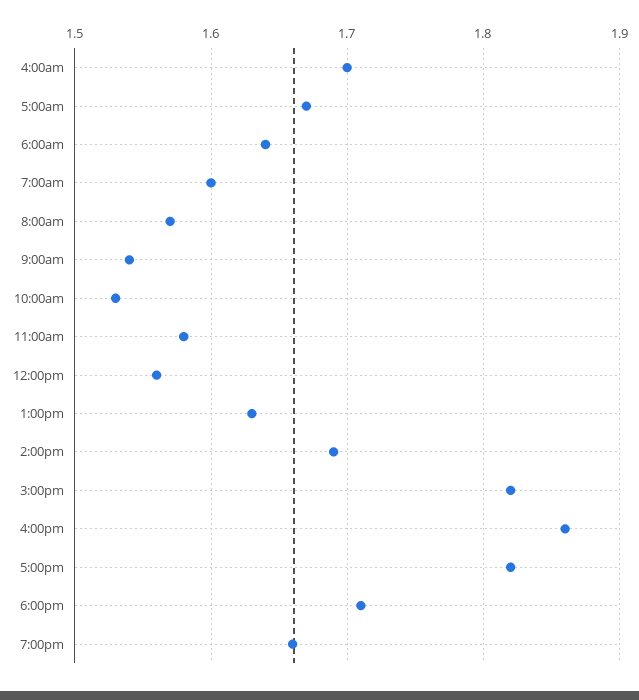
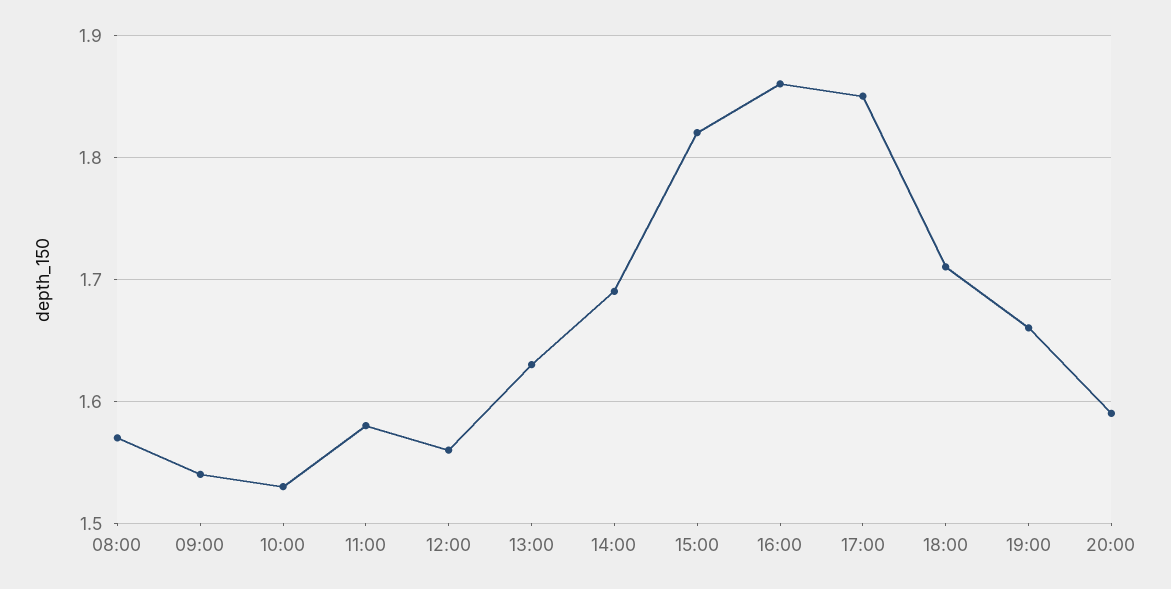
4:00am: 1.7 -> none
5:00am: 1.67 -> none
6:00am: 1.64 -> none
7:00am: 1.6 -> none
5:00pm: 1.82 -> 1.85
20:00: none -> 1.59

